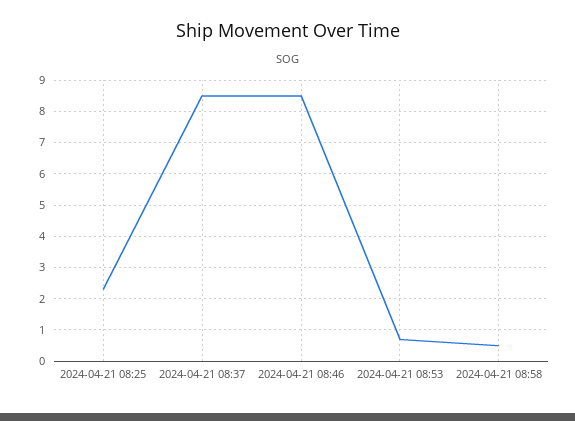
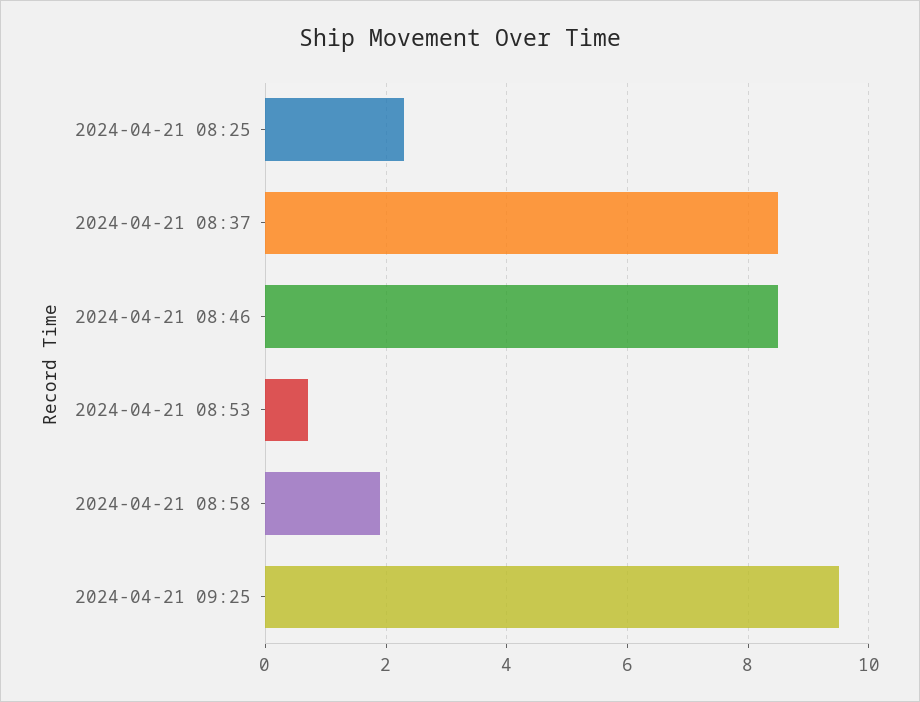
2024-04-21 08:58: 0.5 -> 2
2024-04-21 09:25: none -> 9.5

